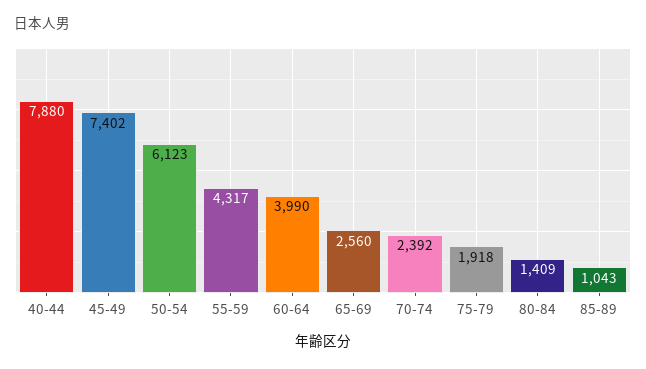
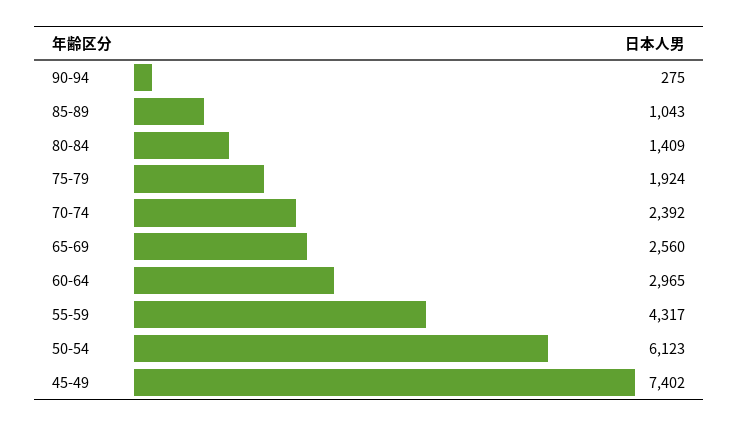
40-44: 7880 -> none
60-64: 3990 -> 2965
75-79: 1918 -> 1924
90-94: none -> 275

